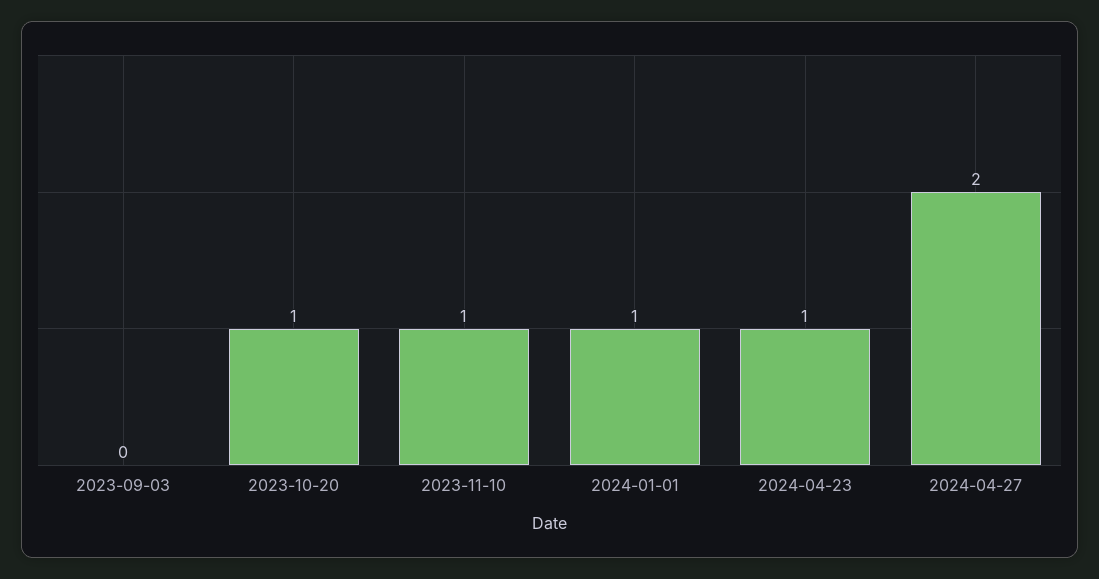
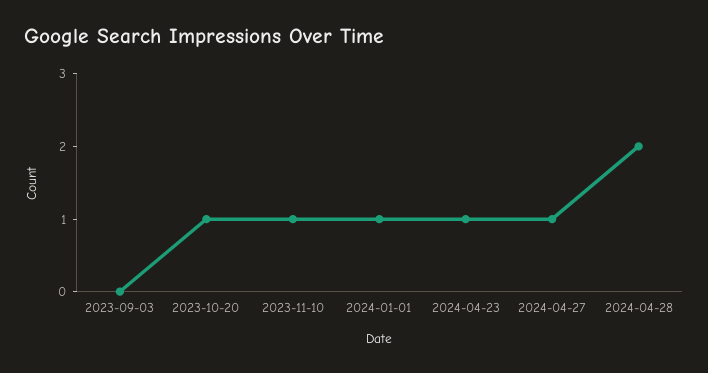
2024-04-27: 2 -> 1
2024-04-28: none -> 2

